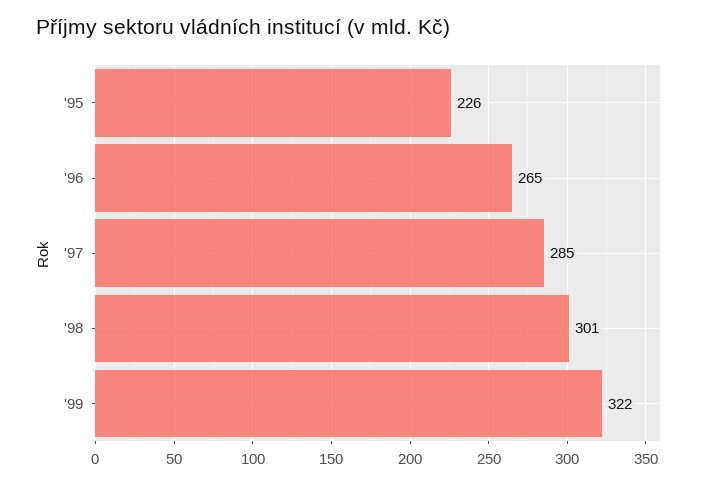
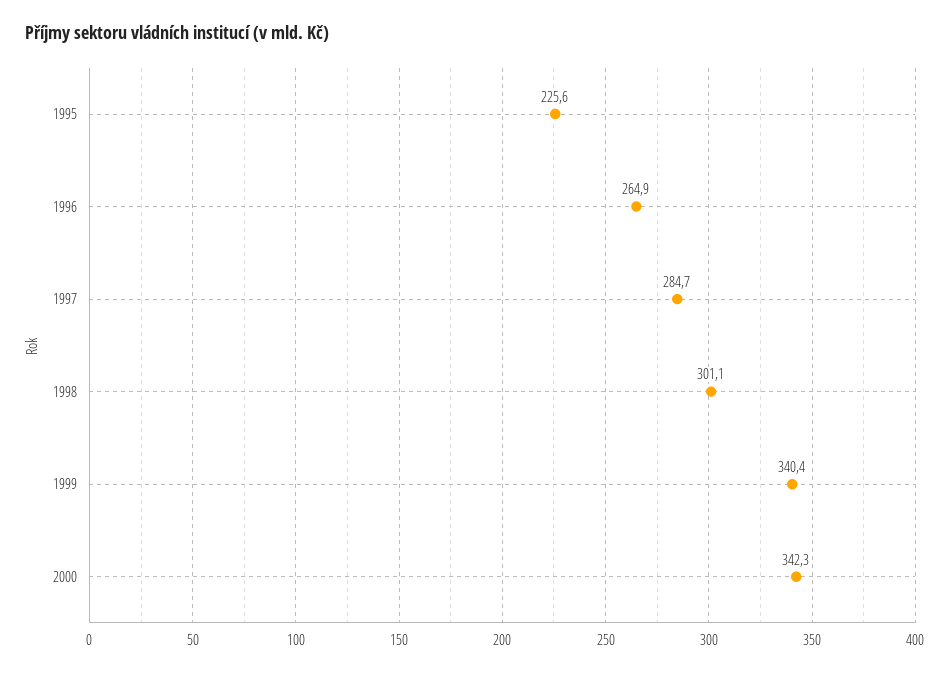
'99: 322 -> 340.4
2000: none -> 342.3

